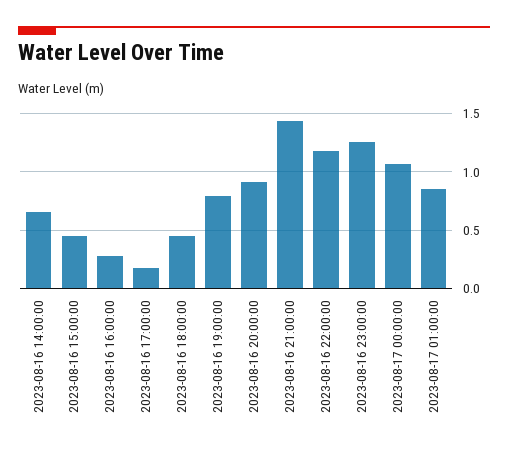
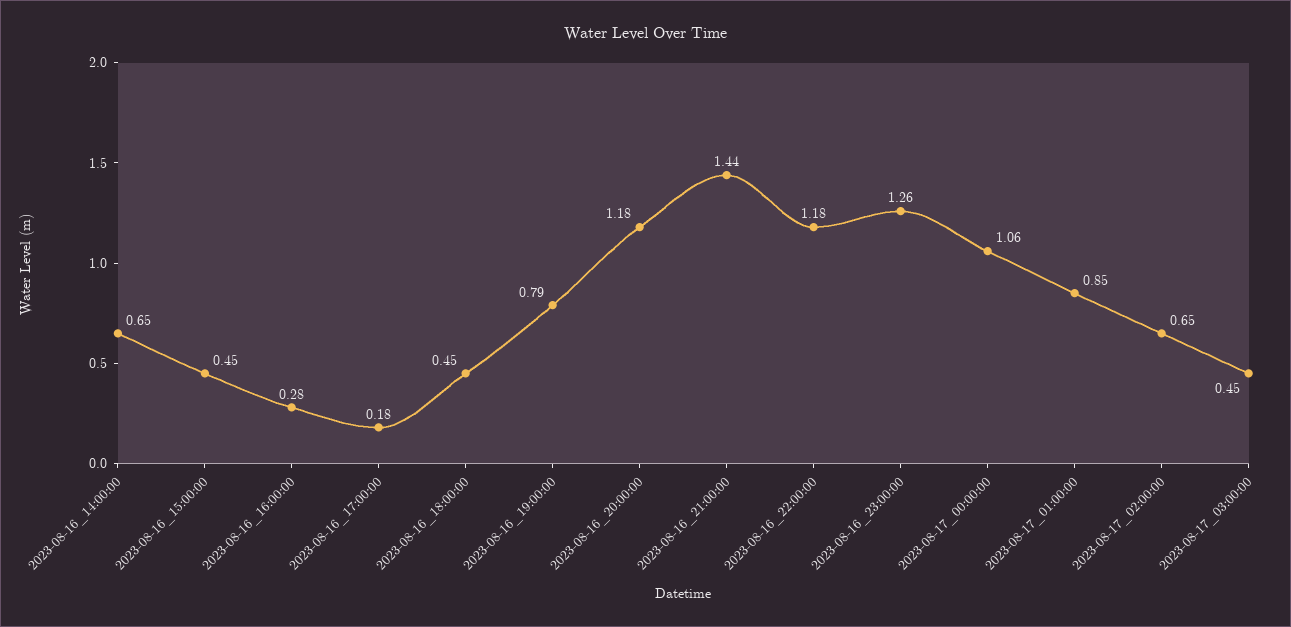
2023-08-16 20:00:00: 0.9 -> 1.18
2023-08-17_02:00:00: none -> 0.65
2023-08-17_03:00:00: none -> 0.45

